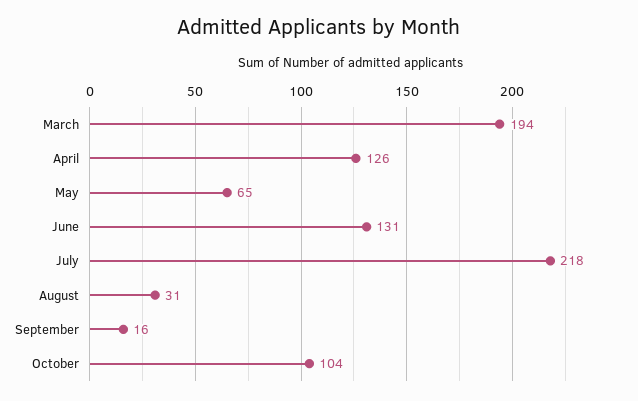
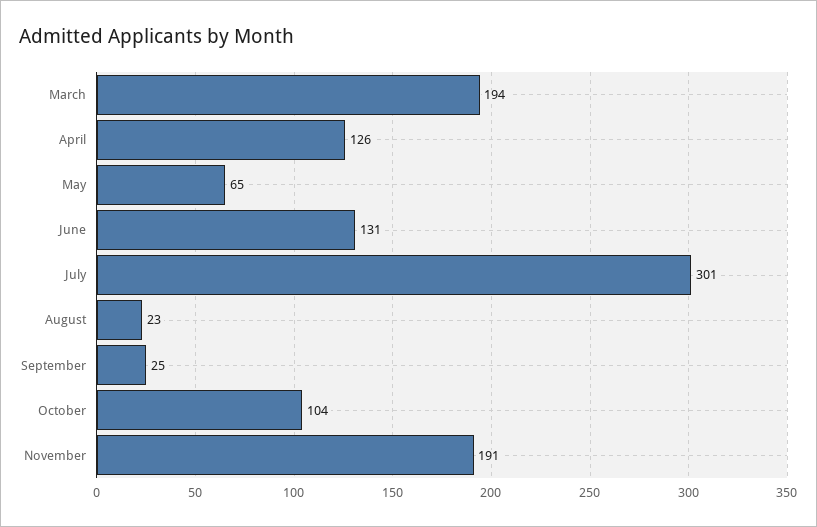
July: 218 -> 301
August: 31 -> 23
September: 16 -> 25
November: none -> 191

